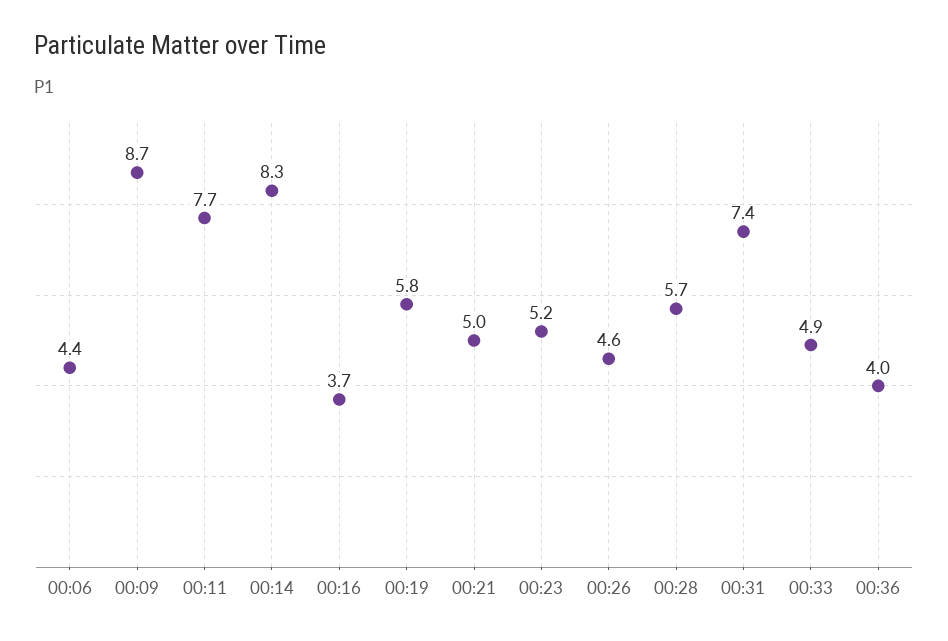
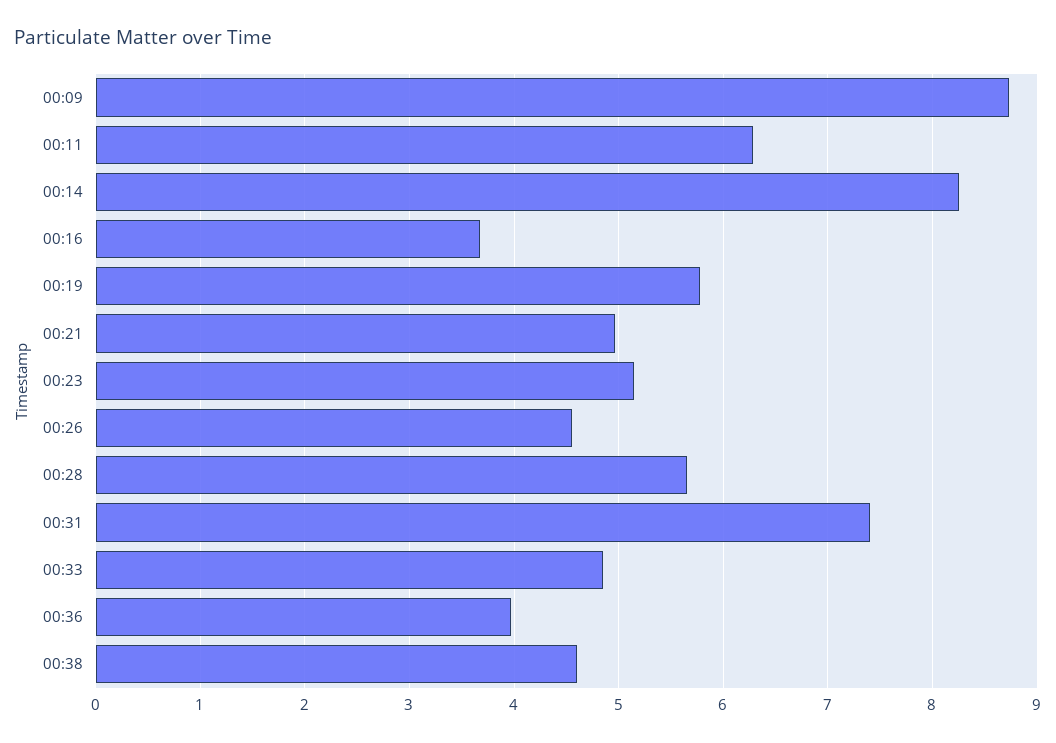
00:06: 4.4 -> none
00:11: 7.7 -> 6.3
00:38: none -> 4.6

